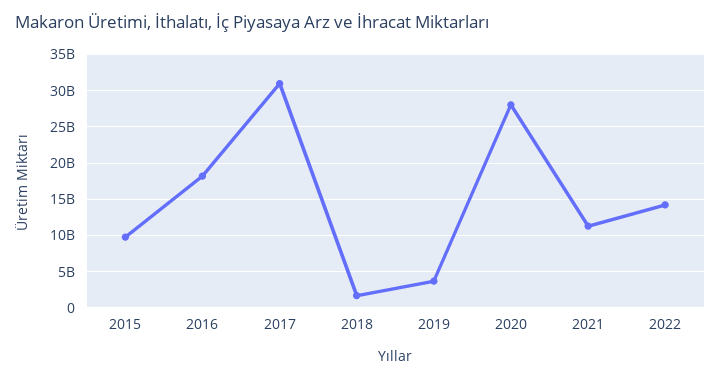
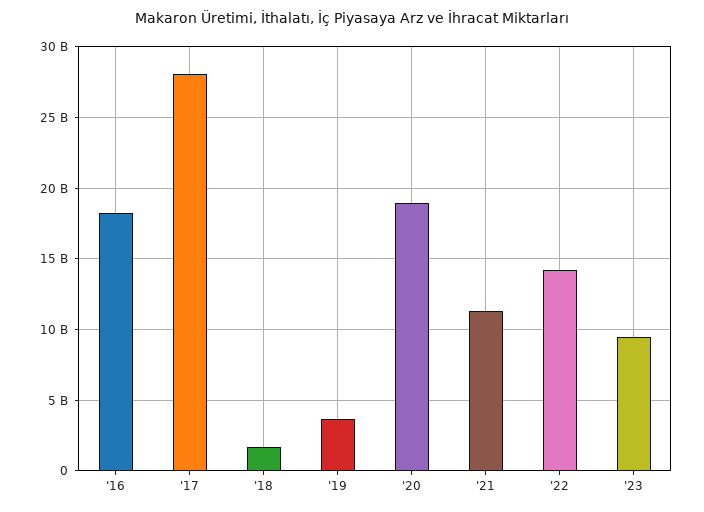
2015: 10000000000 -> none
2017: 31000000000 -> 28000000000
2020: 28000000000 -> 19000000000
'23: none -> 9500000000

